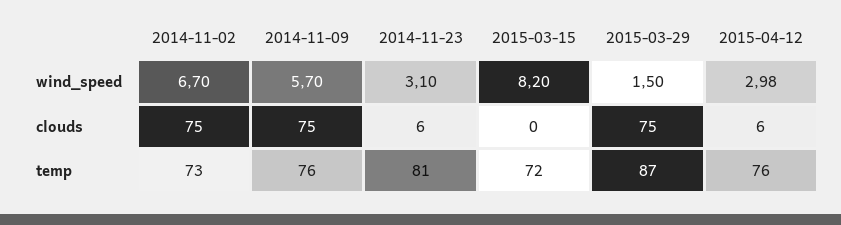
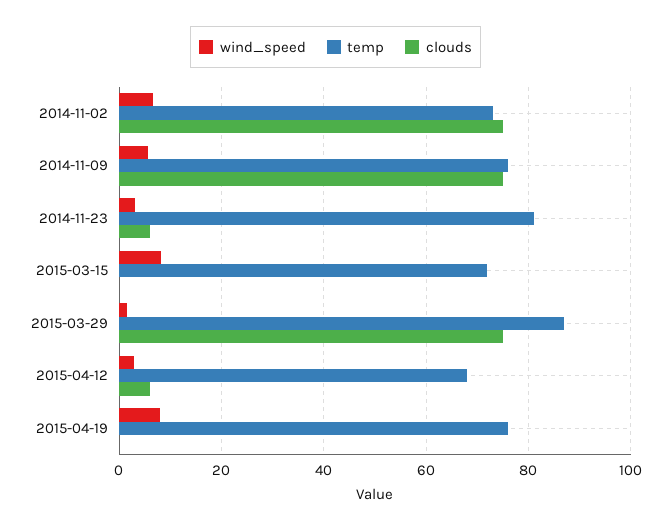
temp, 2015-04-12: 76 -> 68
wind_speed, 2015-04-19: none -> 8
temp, 2015-04-19: none -> 76
clouds, 2015-04-19: none -> 0

